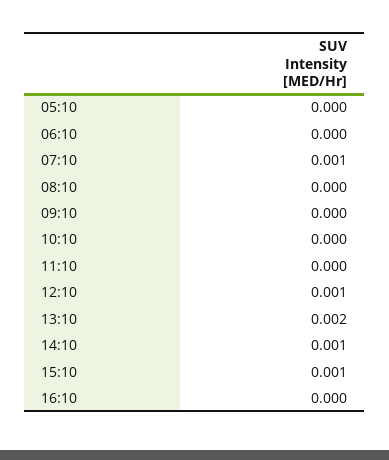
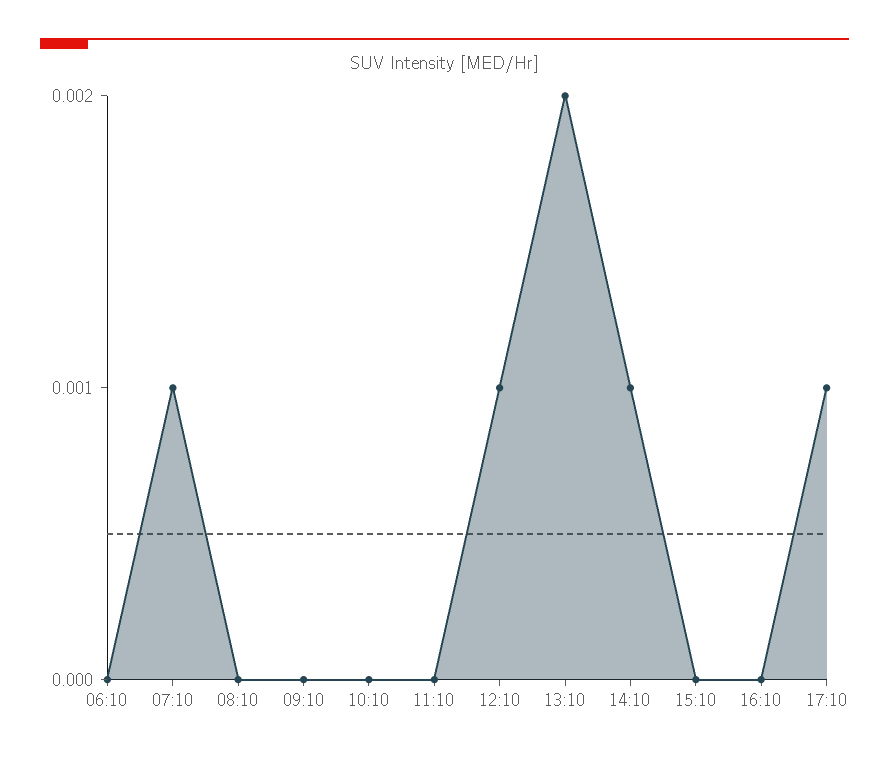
05:10: 0 -> none
15:10: 0.001 -> 0
17:10: none -> 0.001

